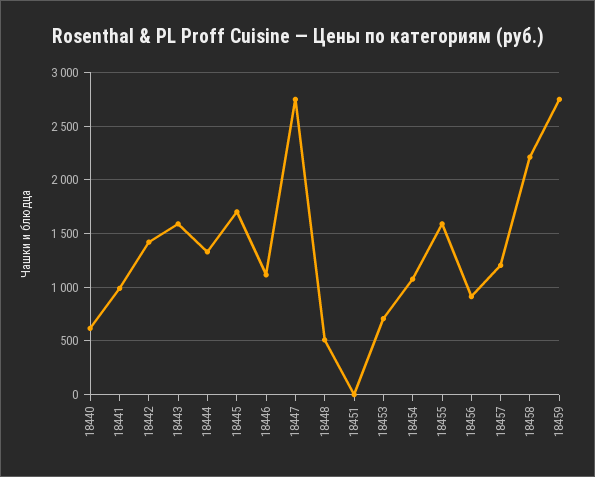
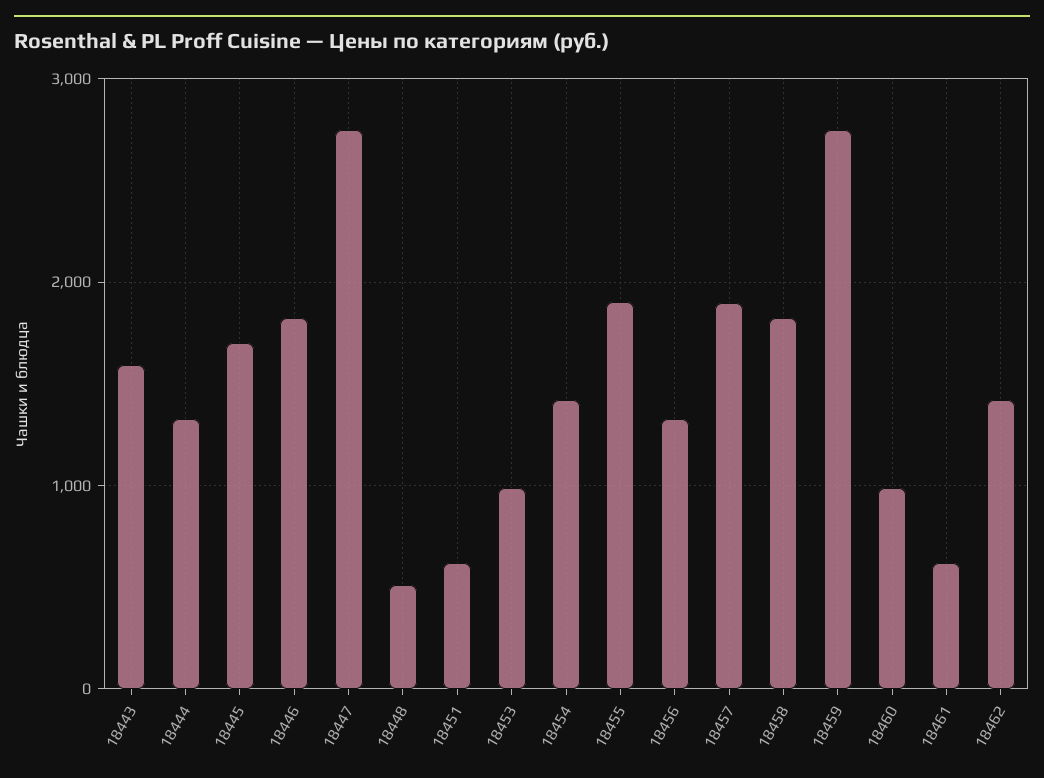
18440: 600 -> none
18441: 1000 -> none
18442: 1400 -> none
18446: 1100 -> 1800
18451: 0 -> 600
18453: 700 -> 1000
18454: 1100 -> 1400
18455: 1600 -> 1900
18456: 900 -> 1300
18457: 1200 -> 1900
18458: 2200 -> 1800
18460: none -> 1000
18461: none -> 600
18462: none -> 1400

